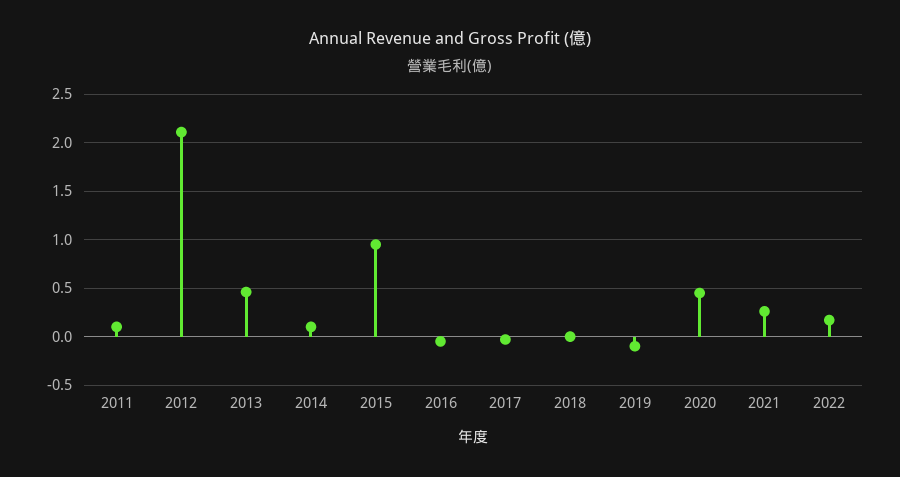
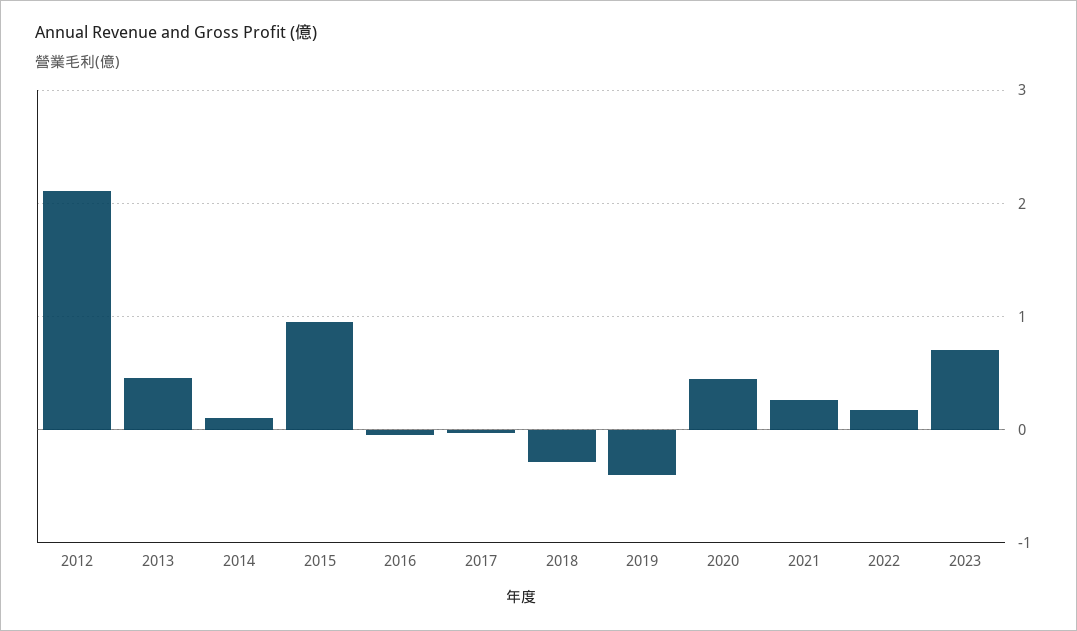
2011: 0.1 -> none
2018: 0 -> -0.3
2019: -0.1 -> -0.4
2023: none -> 0.7

